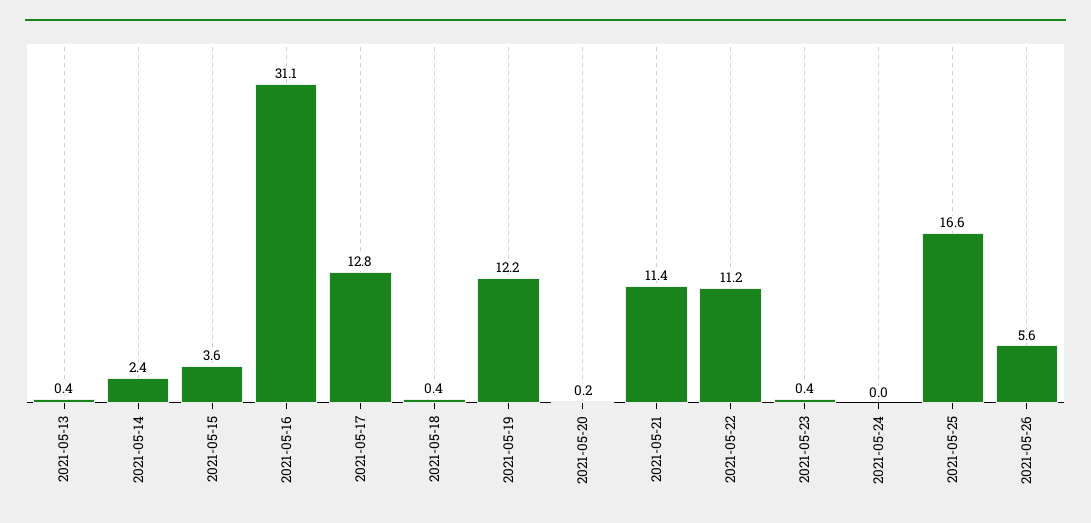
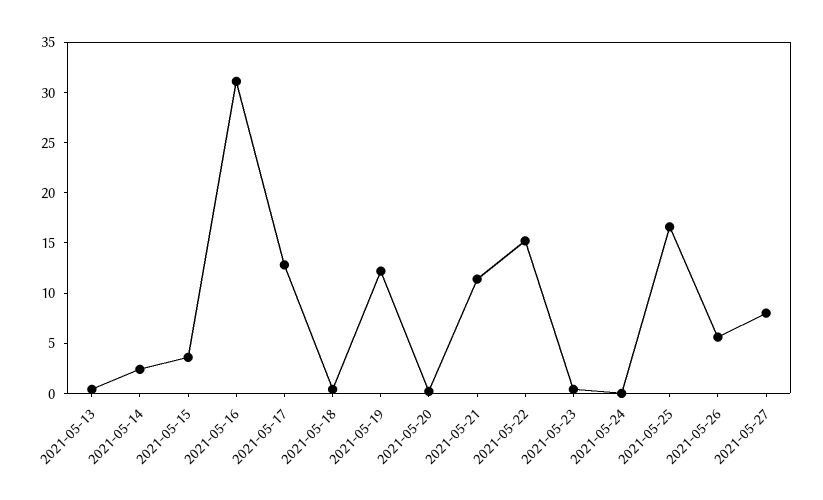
2021-05-22: 11.2 -> 15
2021-05-27: none -> 8

